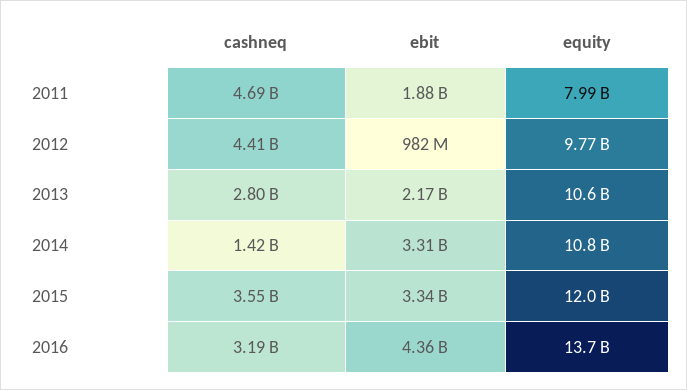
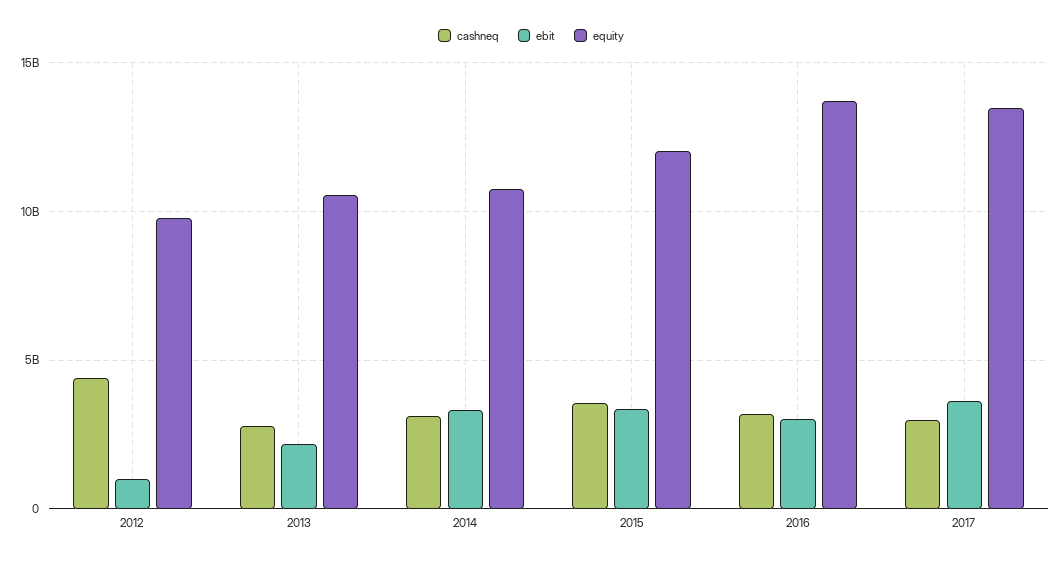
cashneq, 2011: 4690000000 -> none
ebit, 2011: 1880000000 -> none
equity, 2011: 7990000000 -> none
cashneq, 2014: 1420000000 -> 3000000000
ebit, 2016: 4360000000 -> 3000000000
cashneq, 2017: none -> 3000000000
ebit, 2017: none -> 3500000000
equity, 2017: none -> 13500000000

